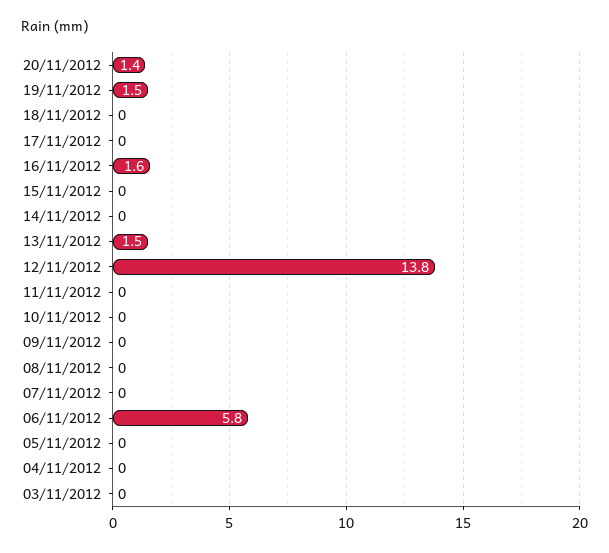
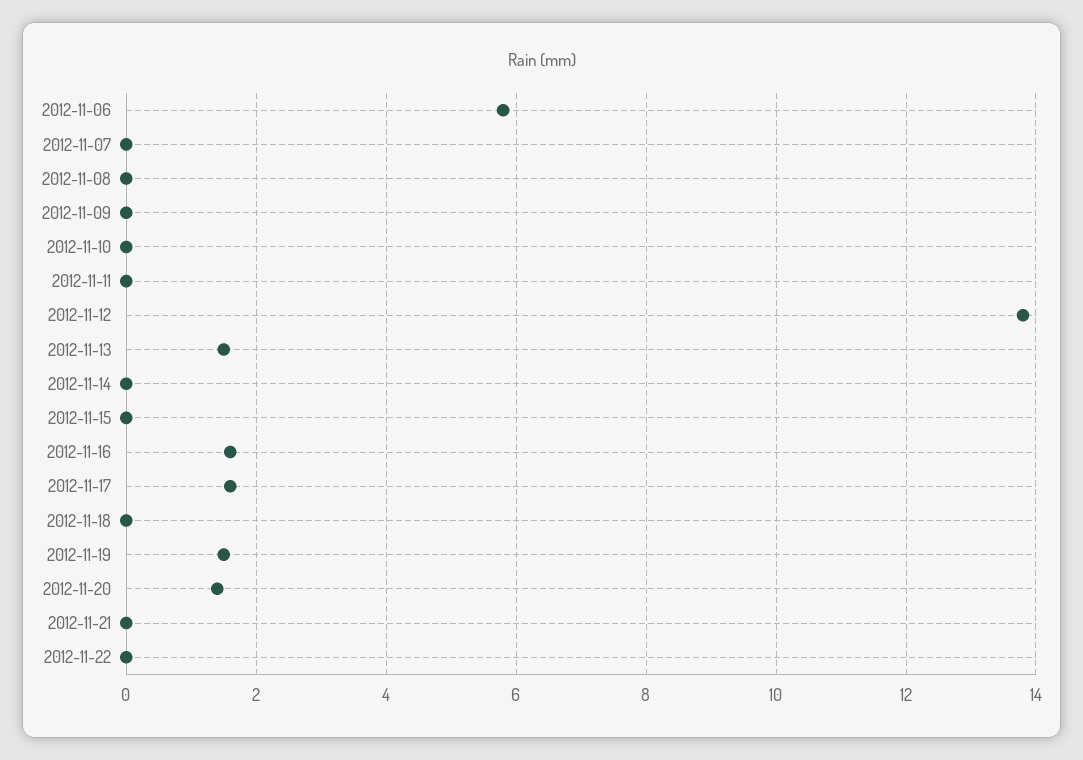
17/11/2012: 0 -> 1.5
05/11/2012: 0 -> none
04/11/2012: 0 -> none
03/11/2012: 0 -> none
2012-11-21: none -> 0
2012-11-22: none -> 0

